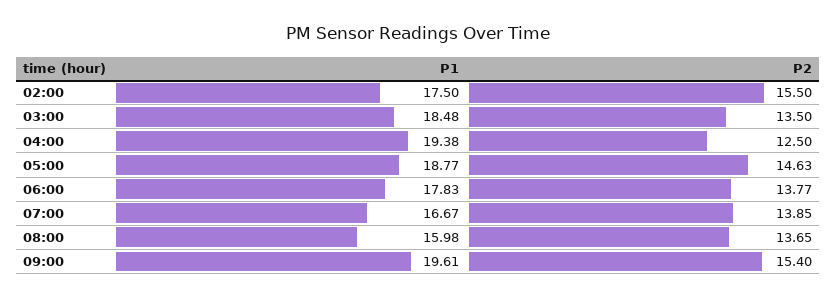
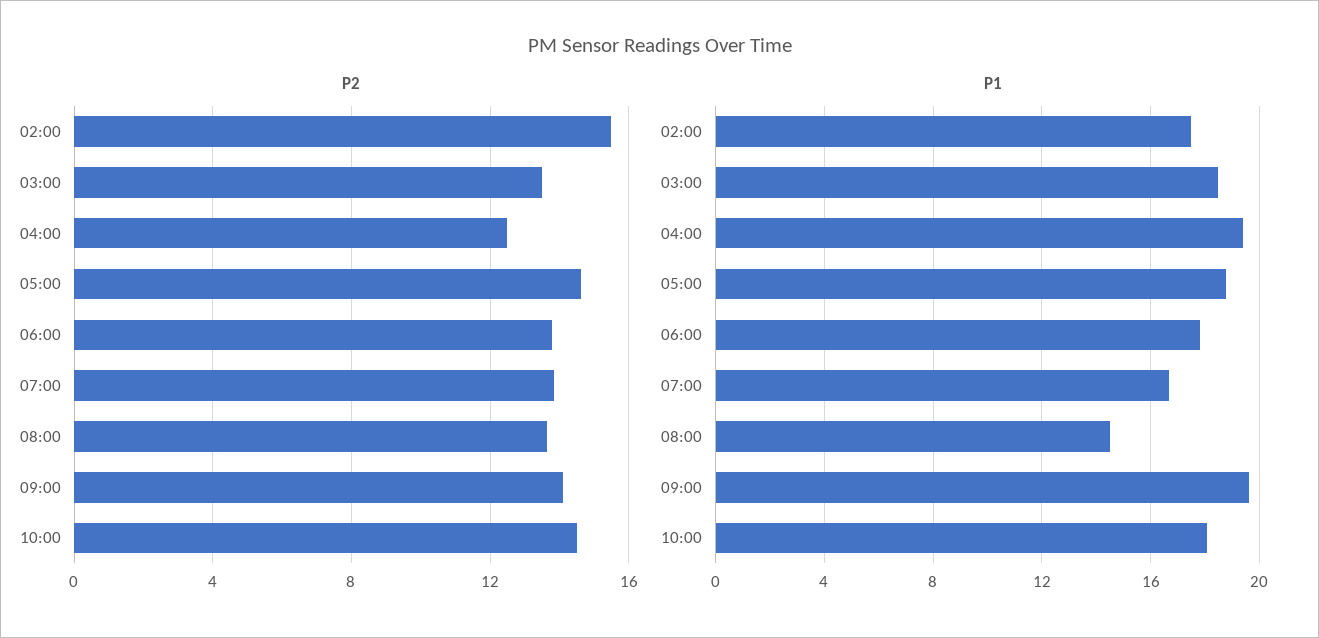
P1, 08:00: 15.98 -> 14.5
P2, 09:00: 15.4 -> 14
P2, 10:00: none -> 14.5
P1, 10:00: none -> 18

